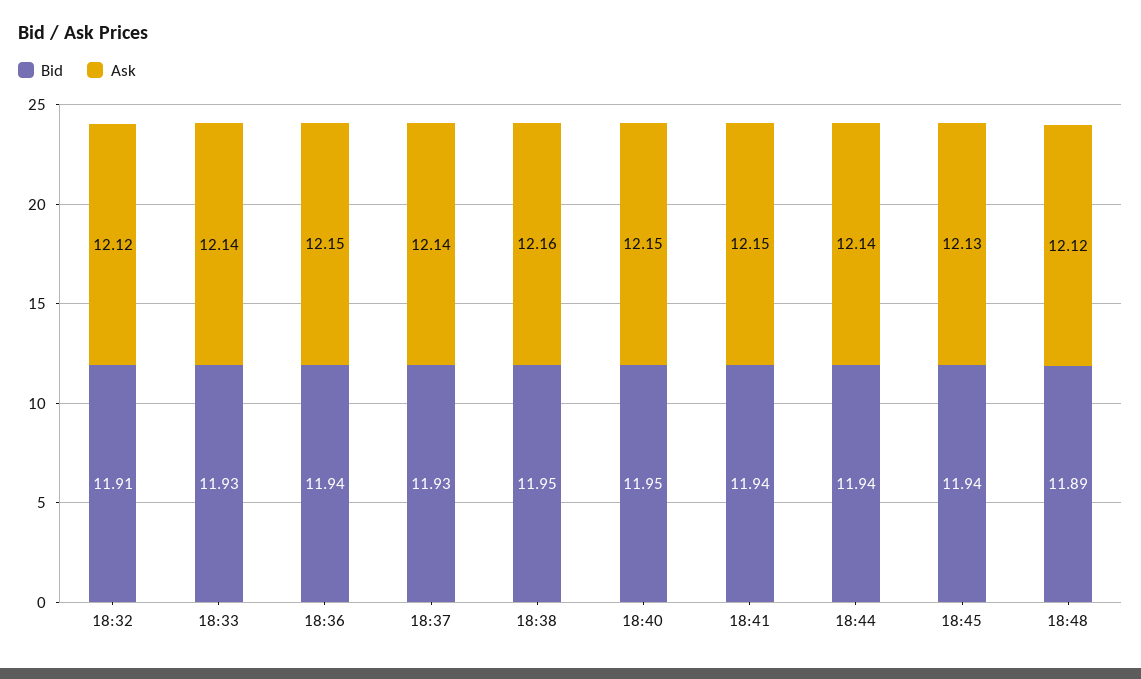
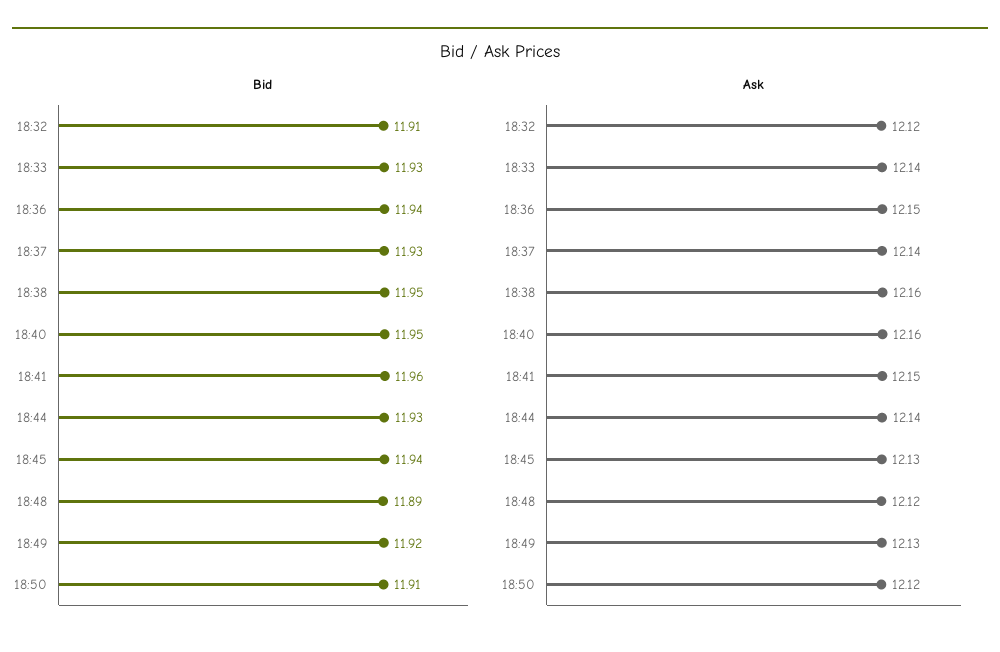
Ask, 18:40: 12.15 -> 12.16
Bid, 18:41: 11.94 -> 11.96
Bid, 18:44: 11.94 -> 11.93
Bid, 18:49: none -> 11.92
Bid, 18:50: none -> 11.91
Ask, 18:49: none -> 12.13
Ask, 18:50: none -> 12.12

